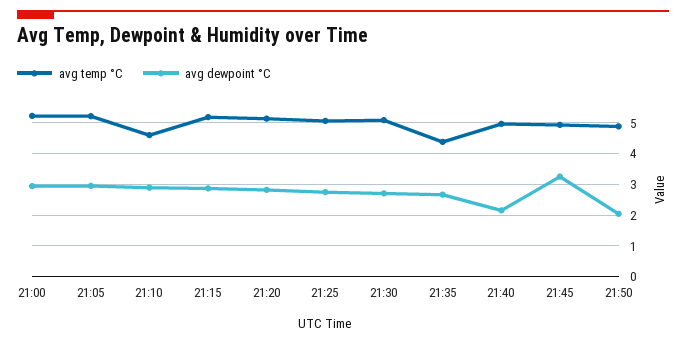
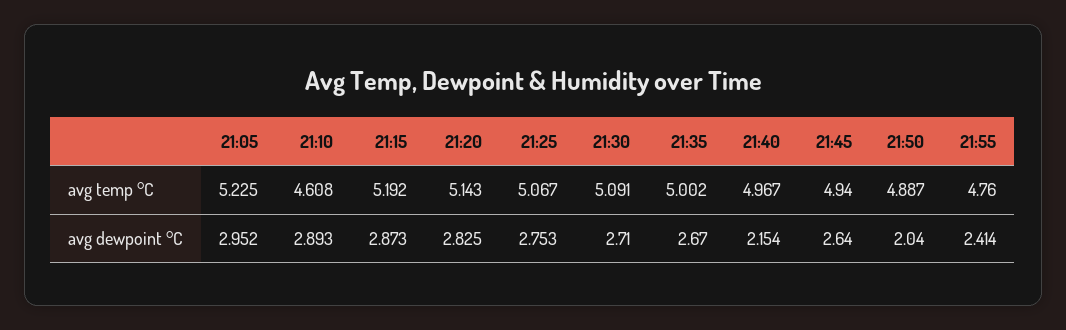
avg temp °C, 21:00: 5.2 -> none
avg dewpoint °C, 21:00: 3 -> none
avg temp °C, 21:35: 4.4 -> 5.002
avg dewpoint °C, 21:45: 3.2 -> 2.64
avg temp °C, 21:55: none -> 4.76
avg dewpoint °C, 21:55: none -> 2.414

